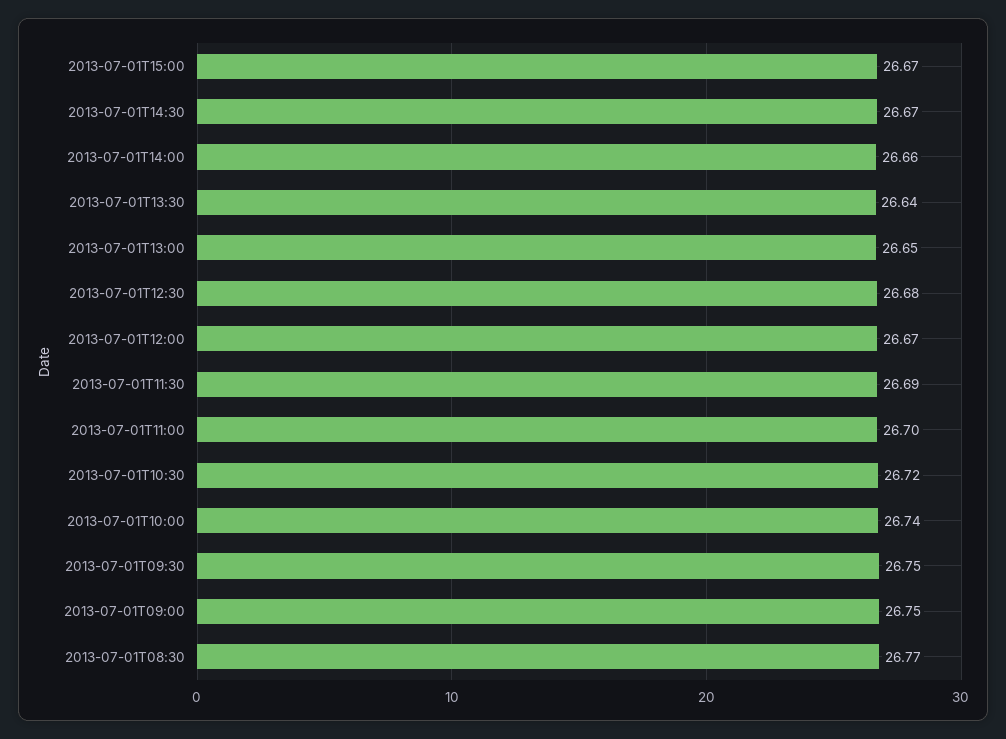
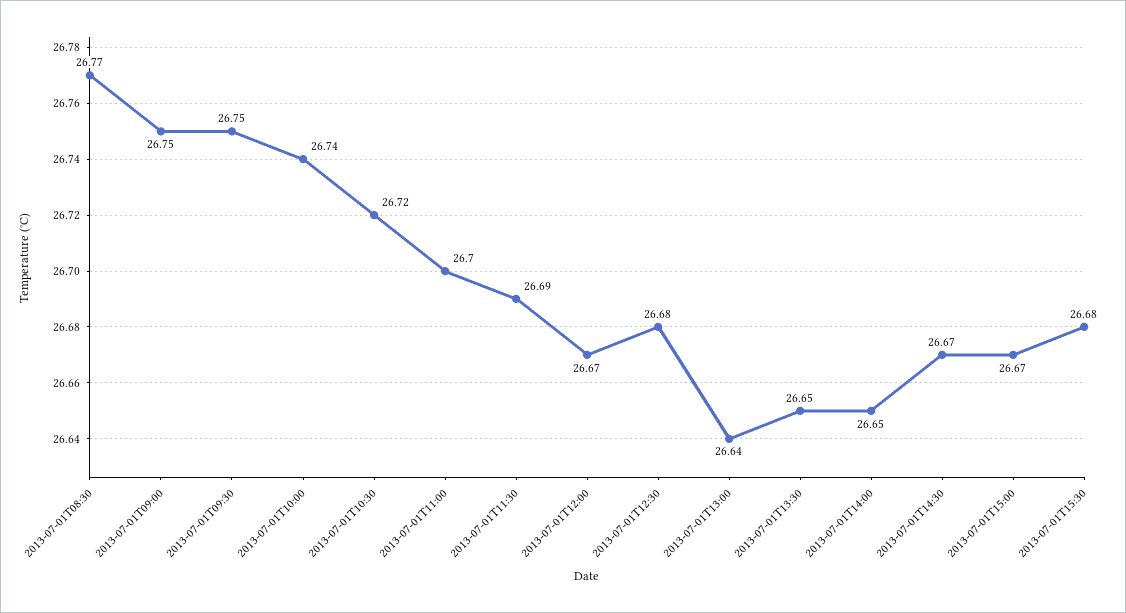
2013-07-01T14:00: 26.66 -> 26.65
2013-07-01T13:30: 26.64 -> 26.65
2013-07-01T13:00: 26.65 -> 26.64
2013-07-01T15:30: none -> 26.68

